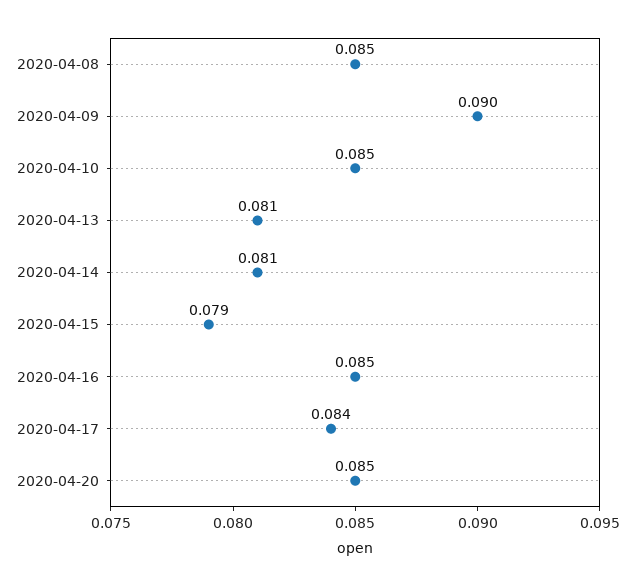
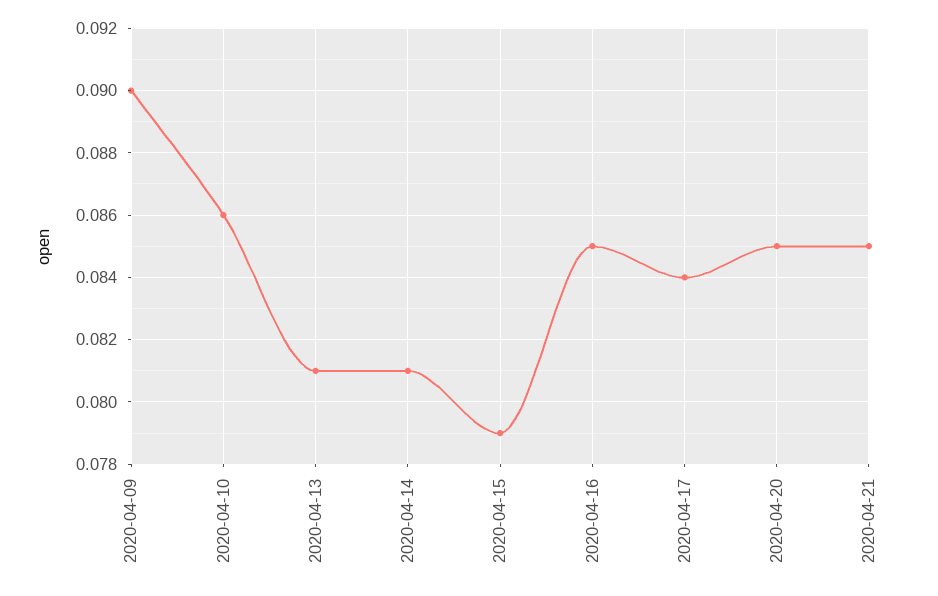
2020-04-08: 0.085 -> none
2020-04-10: 0.085 -> 0.086
2020-04-21: none -> 0.085

